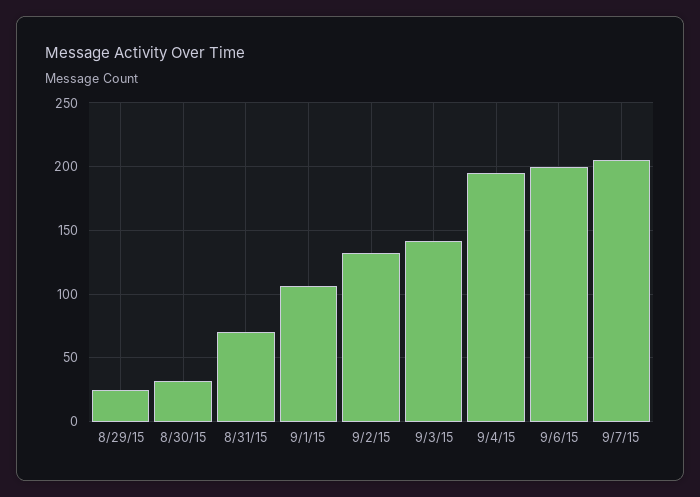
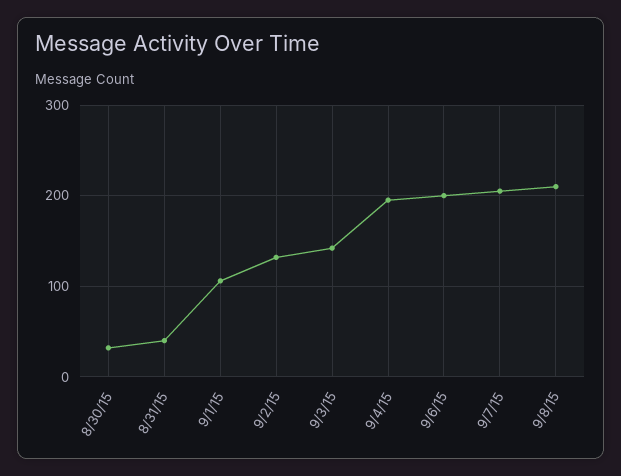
8/29/15: 25 -> none
8/31/15: 70 -> 40
9/8/15: none -> 210

